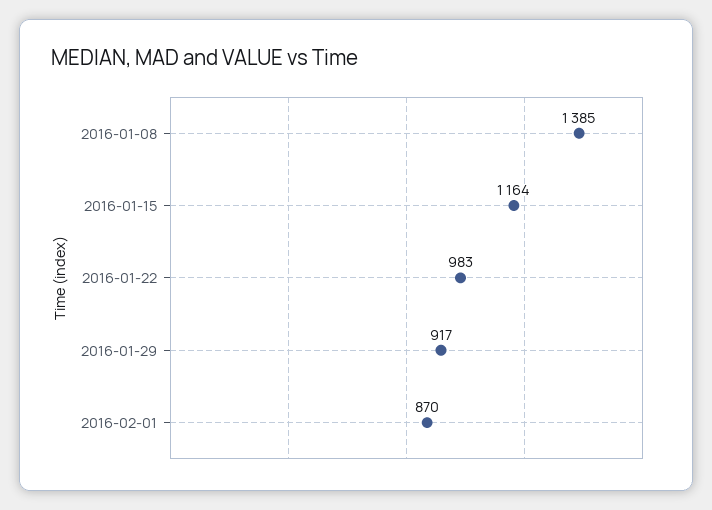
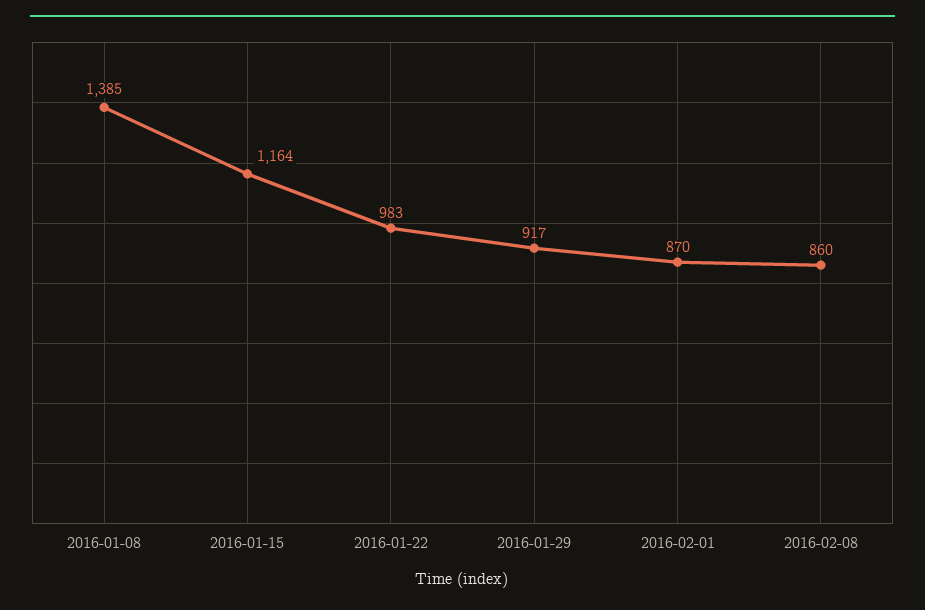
2016-02-08: none -> 860

